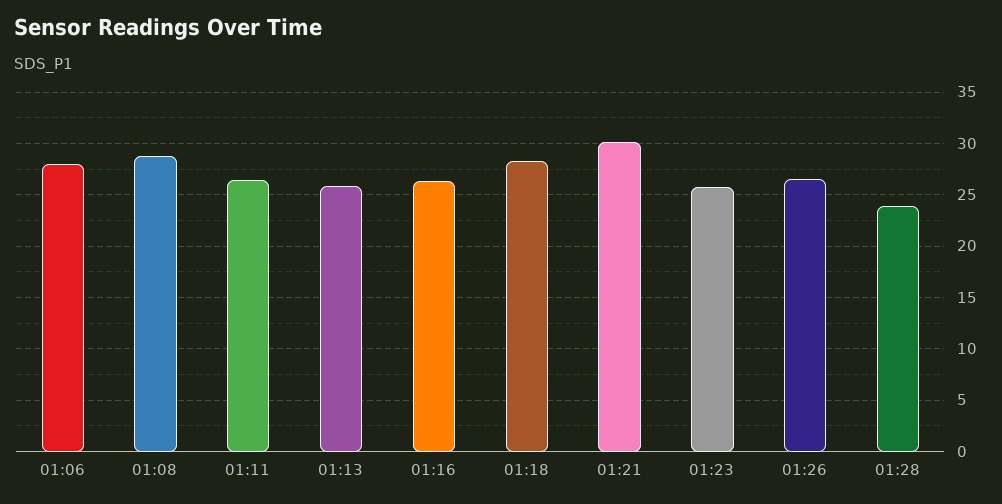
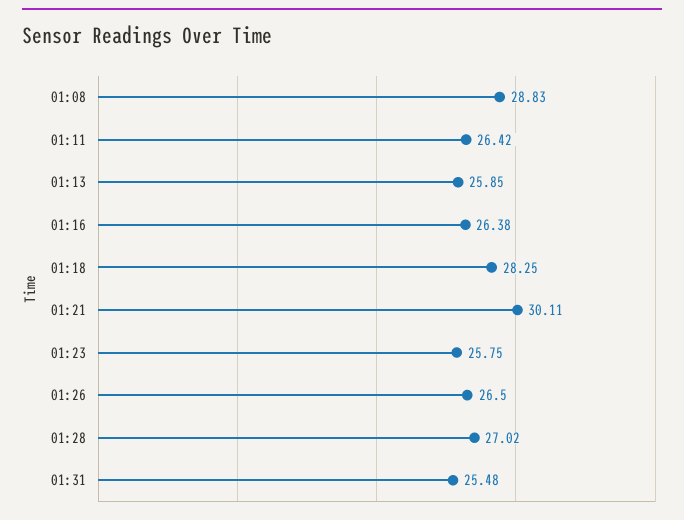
01:06: 28 -> none
01:28: 24 -> 27.02
01:31: none -> 25.48

